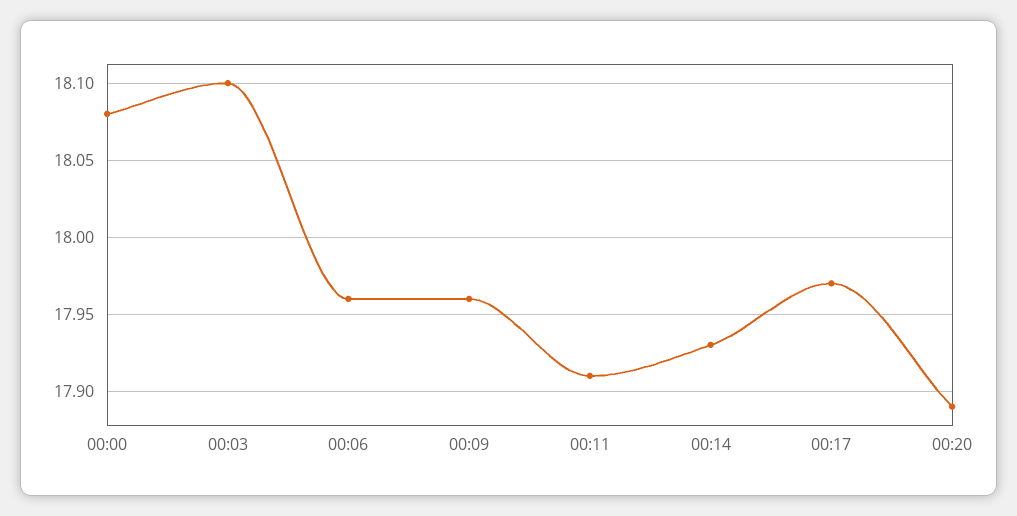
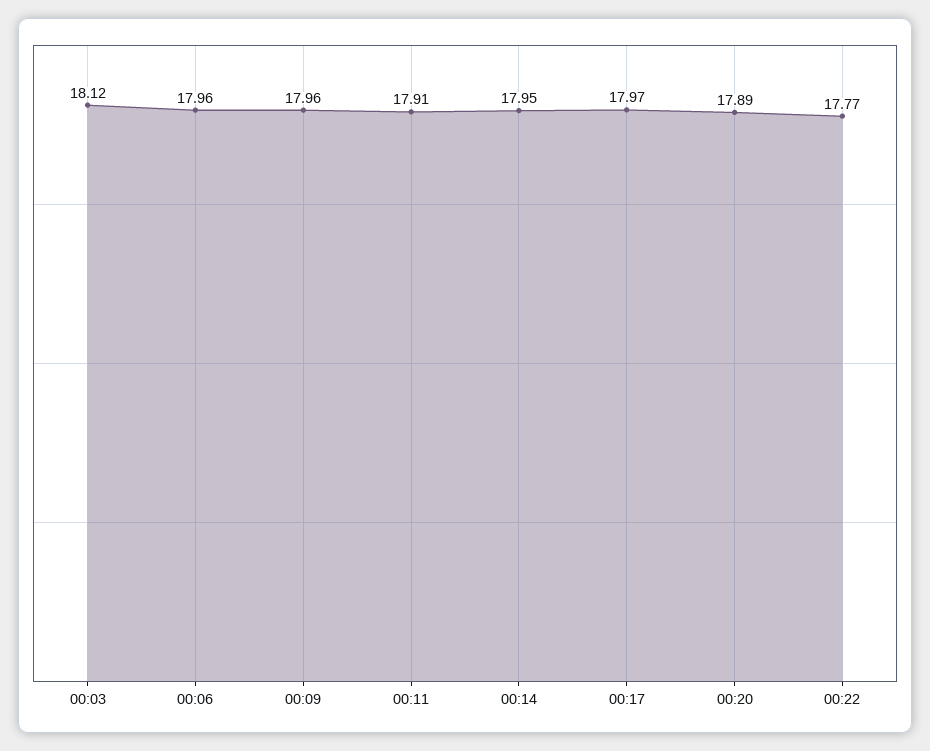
00:00: 18.08 -> none
00:03: 18.1 -> 18.12
00:14: 17.93 -> 17.95
00:22: none -> 17.77

